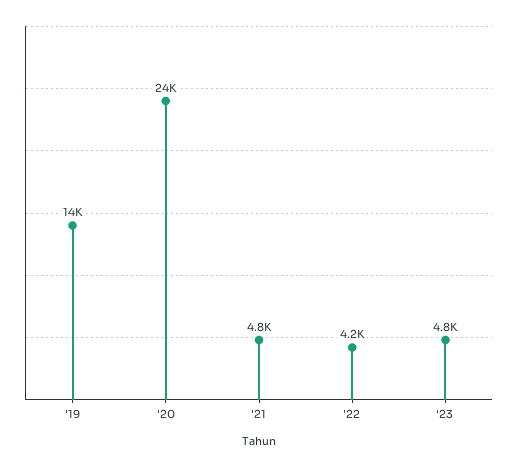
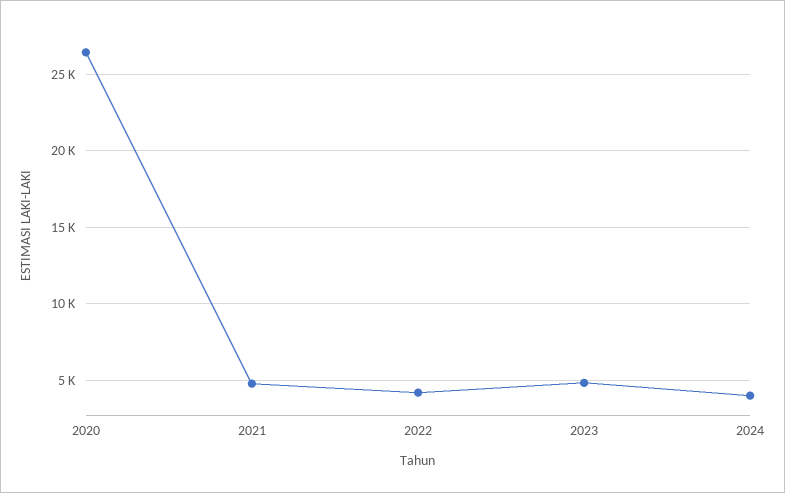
'19: 14000 -> none
'20: 24000 -> 26500
2024: none -> 4000

